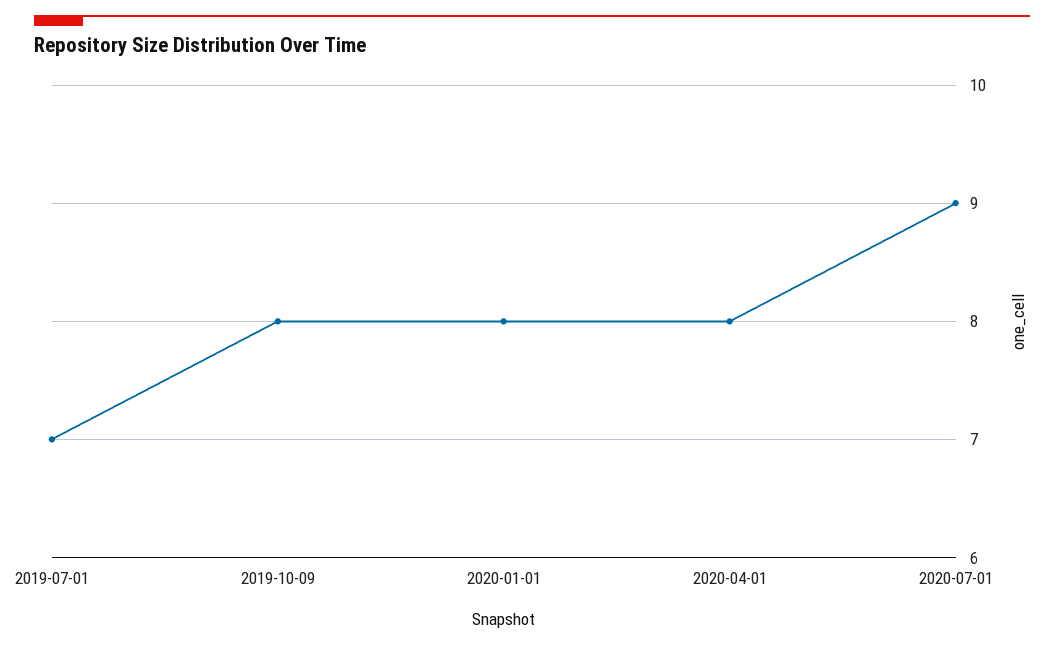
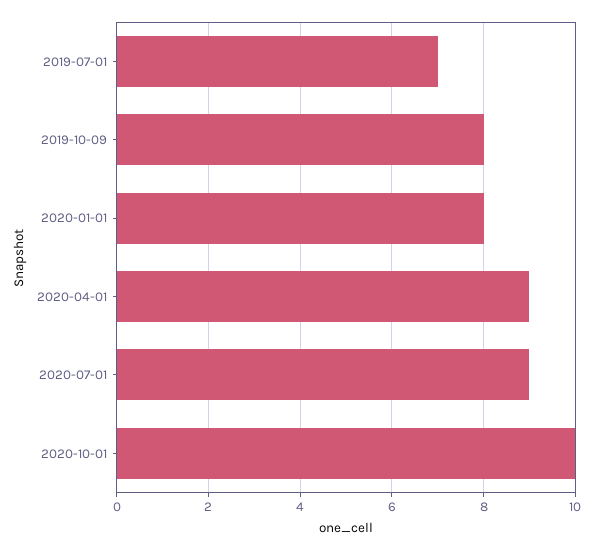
2020-04-01: 8 -> 9
2020-10-01: none -> 10

